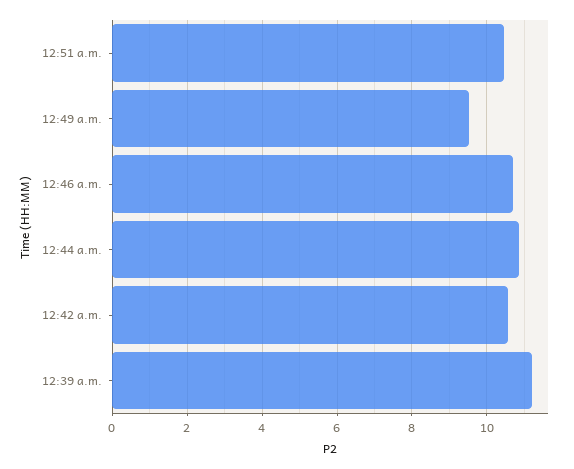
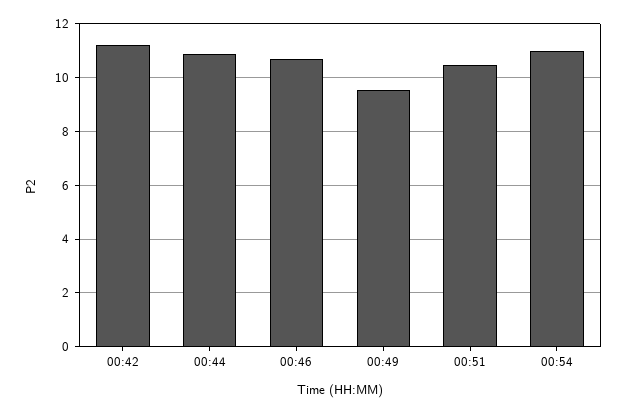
12:42 a.m.: 10.6 -> 11.25
12:39 a.m.: 11.2 -> none
00:54: none -> 11

